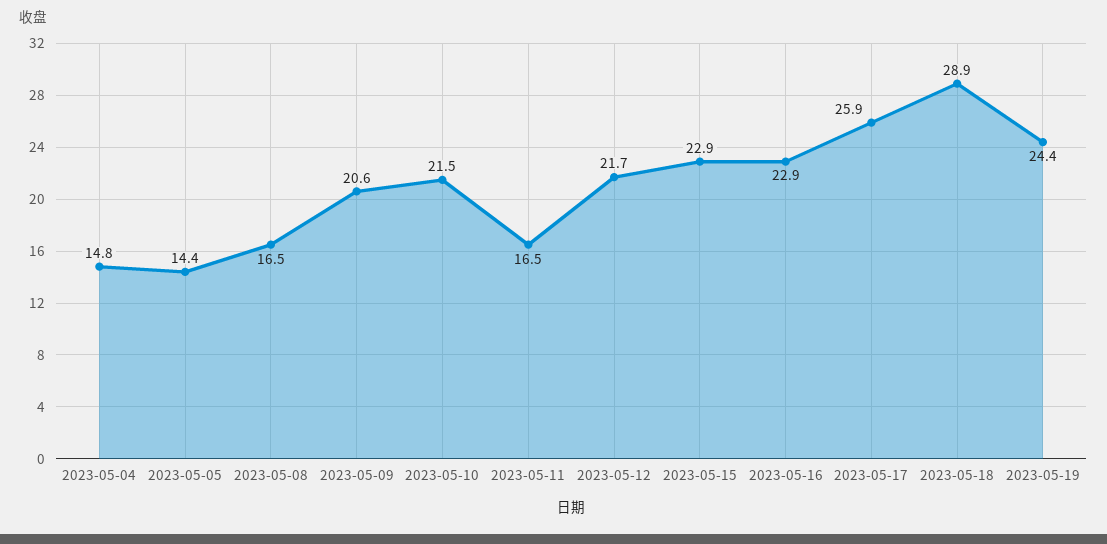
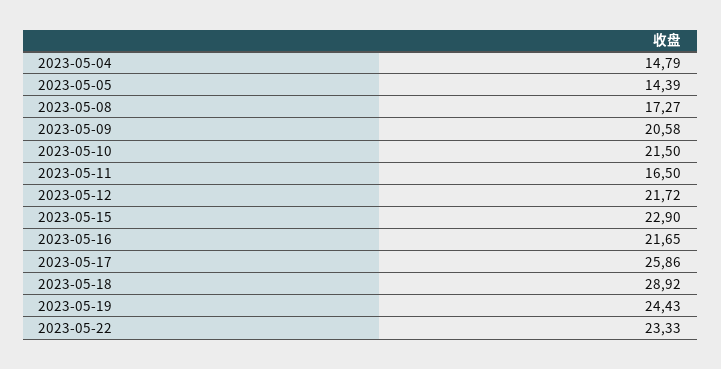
2023-05-08: 16.5 -> 17.27
2023-05-16: 22.9 -> 21.65
2023-05-22: none -> 23.33

